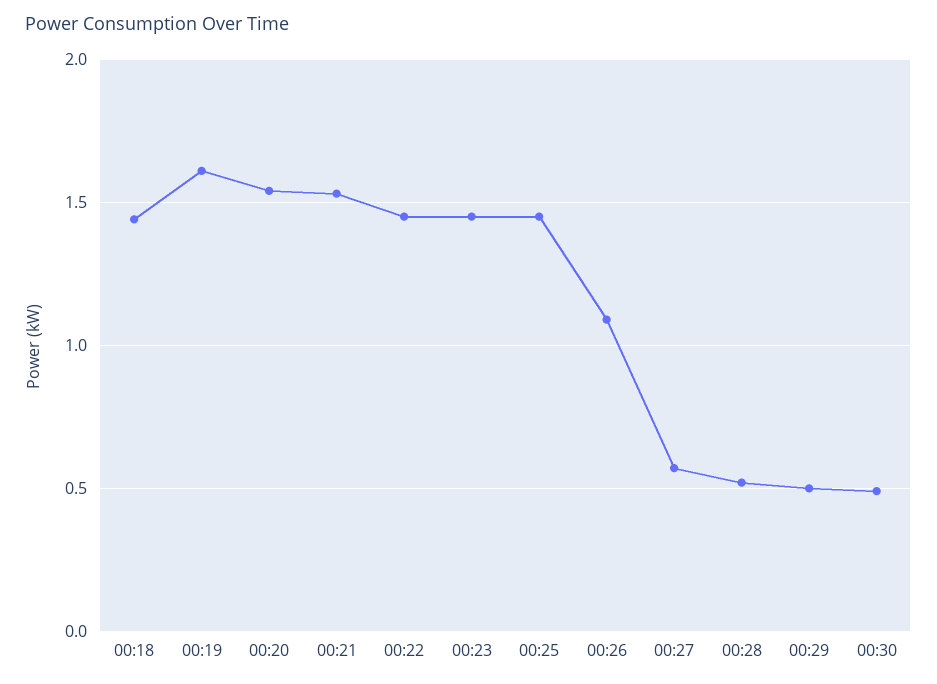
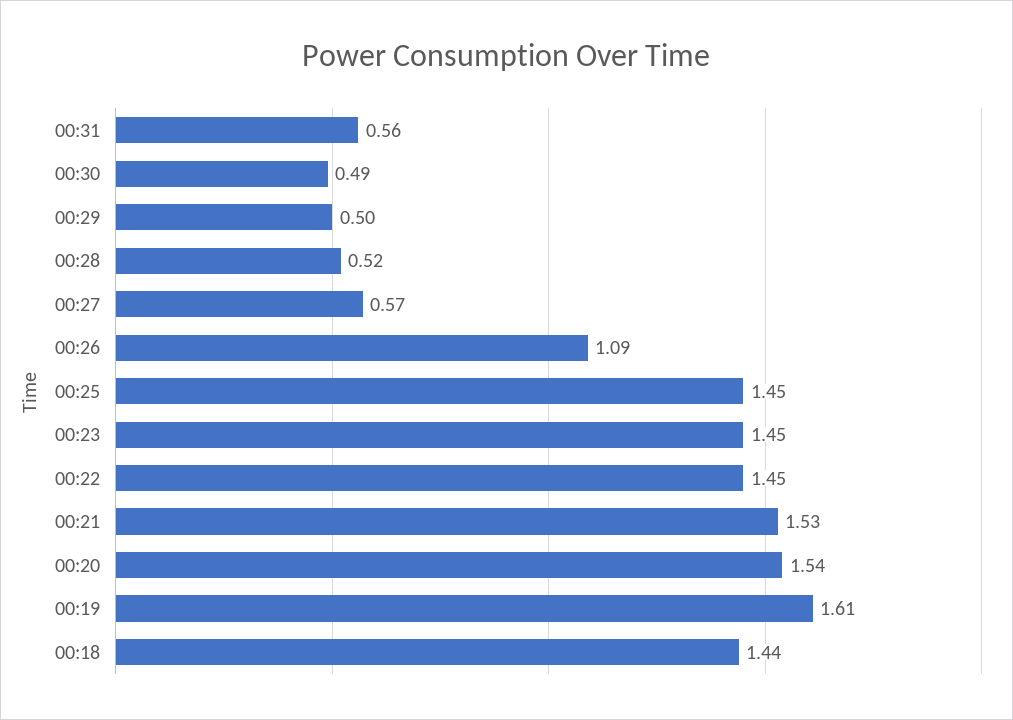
00:31: none -> 0.56

